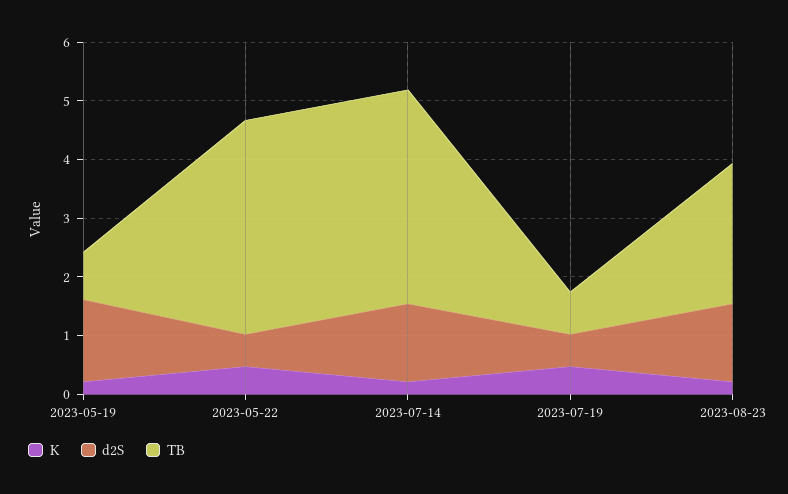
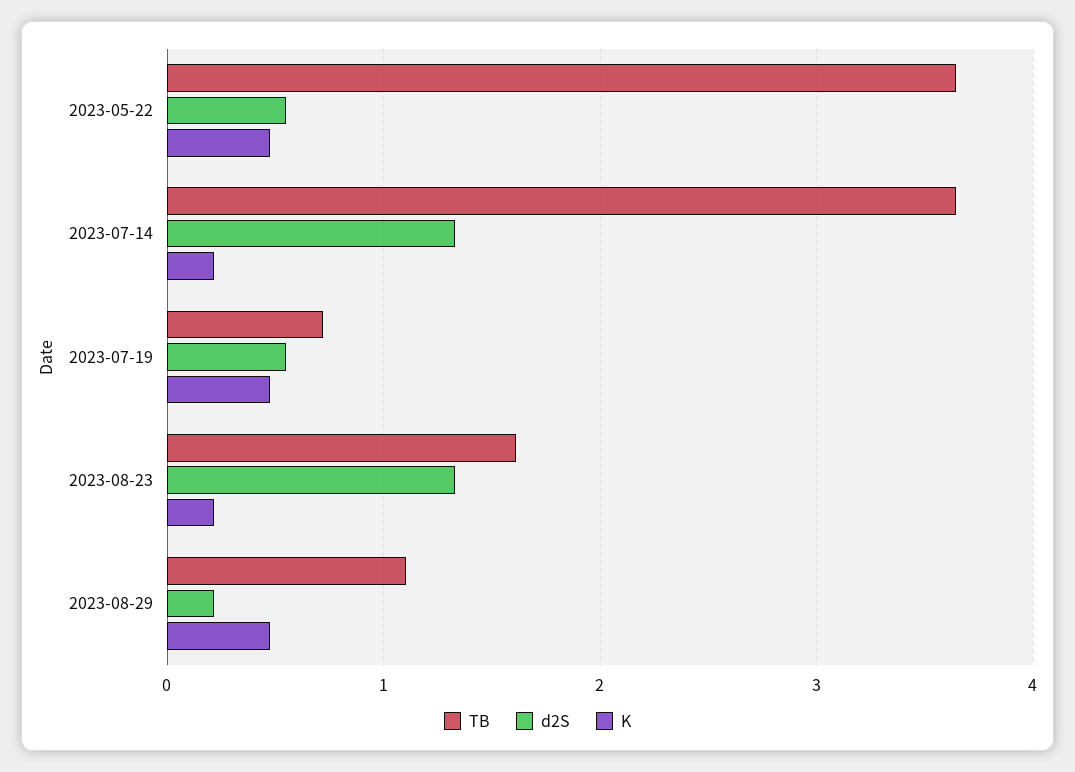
K, 2023-05-19: 0.2 -> none
d2S, 2023-05-19: 1.4 -> none
TB, 2023-05-19: 0.8 -> none
TB, 2023-08-23: 2.4 -> 1.6
TB, 2023-08-29: none -> 1.1
d2S, 2023-08-29: none -> 0.2
K, 2023-08-29: none -> 0.5

